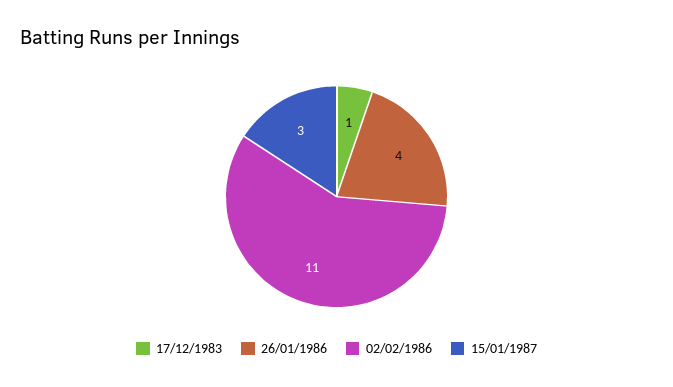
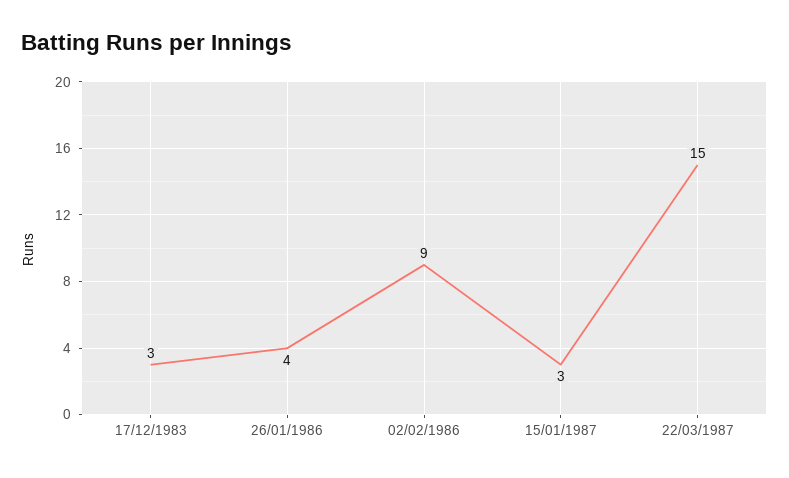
17/12/1983: 1 -> 3
02/02/1986: 11 -> 9
22/03/1987: none -> 15

